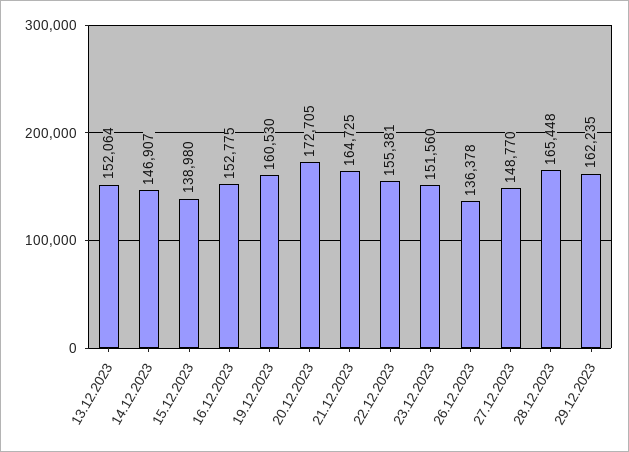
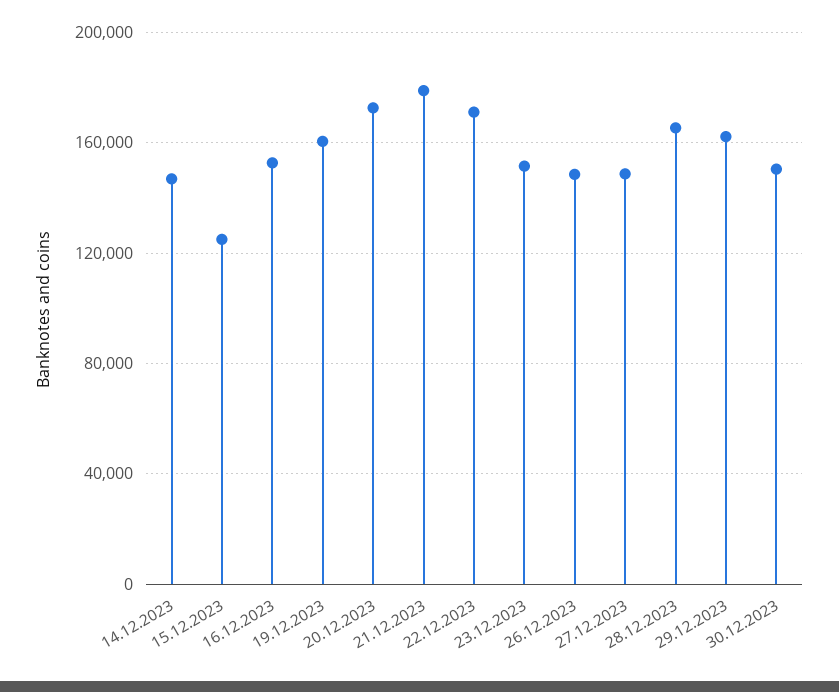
13.12.2023: 152064 -> none
15.12.2023: 138980 -> 125000
21.12.2023: 164725 -> 180000
22.12.2023: 155381 -> 170000
26.12.2023: 136378 -> 150000
30.12.2023: none -> 150000

